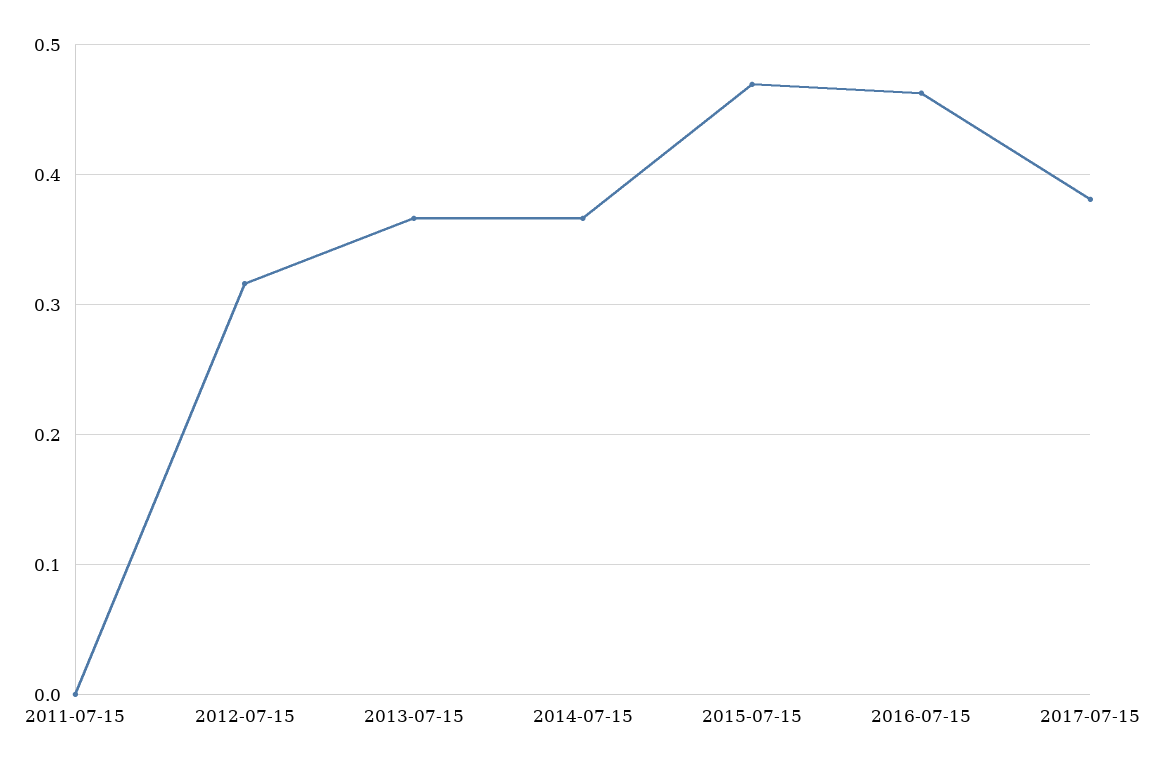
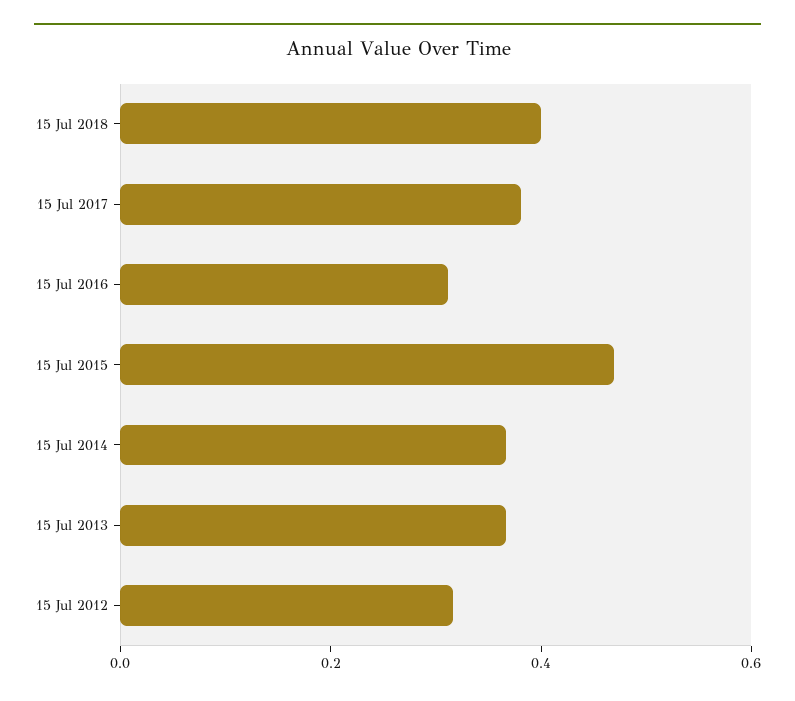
2011-07-15: 0 -> none
2016-07-15: 0.46 -> 0.3
15 Jul 2018: none -> 0.4

